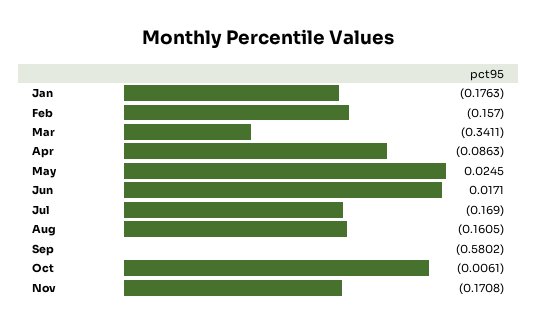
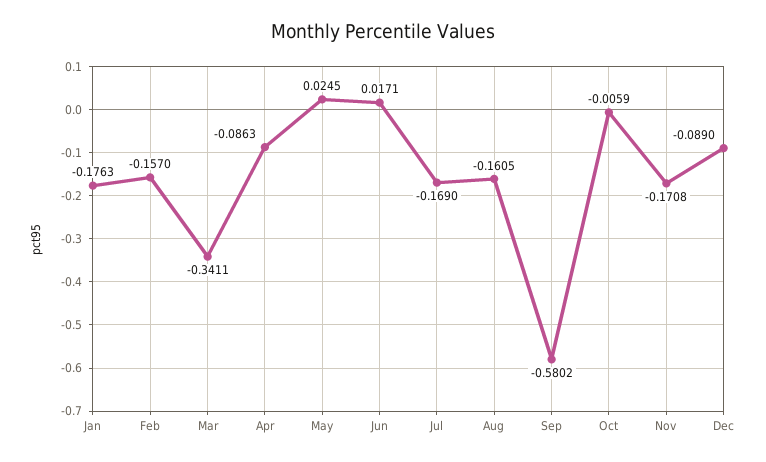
Oct: -0.0061 -> -0.0059
Dec: none -> -0.089

